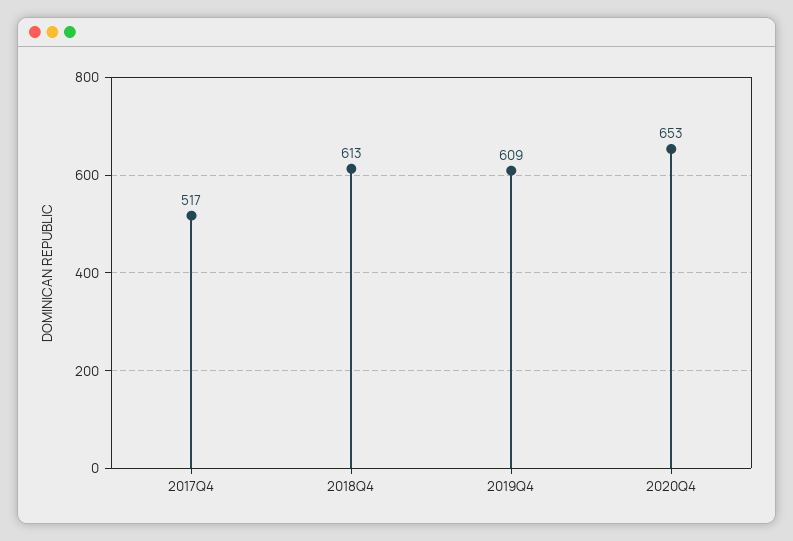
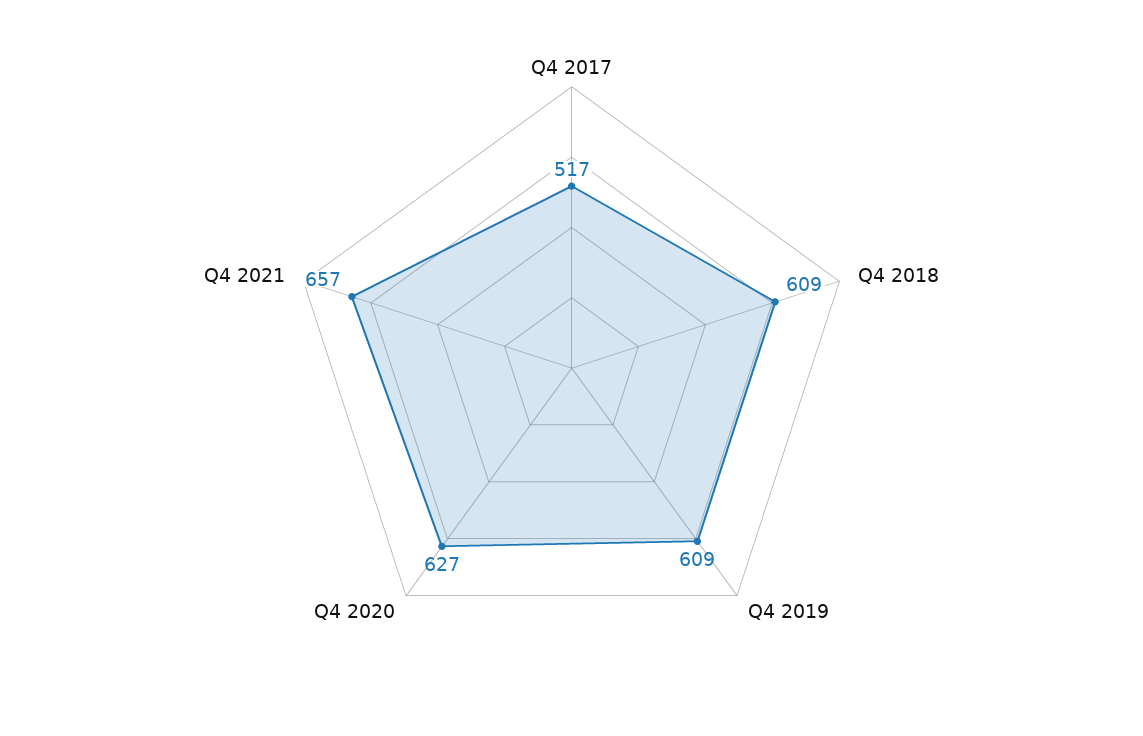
2018Q4: 613 -> 609
2020Q4: 653 -> 627
Q4 2021: none -> 657

